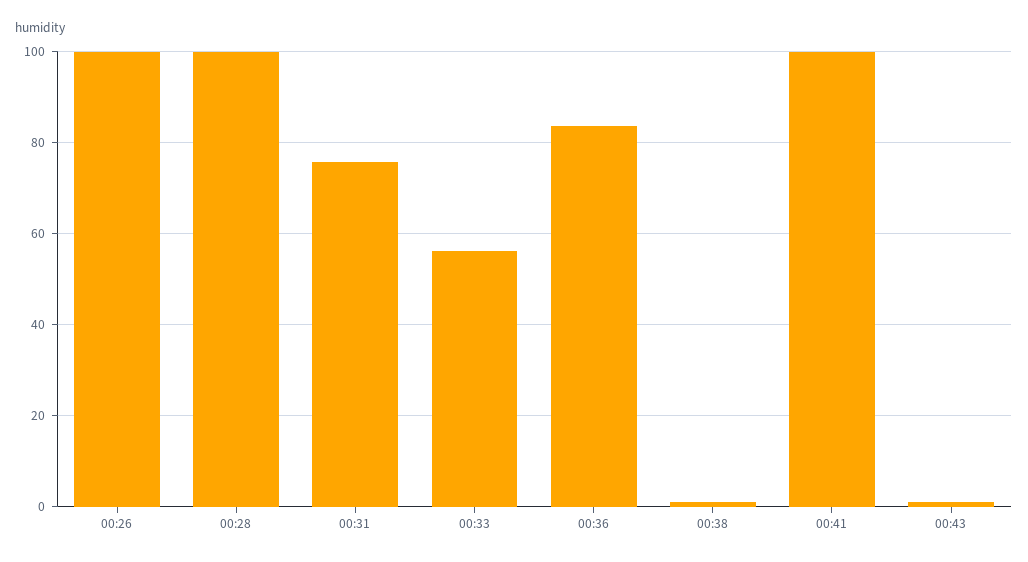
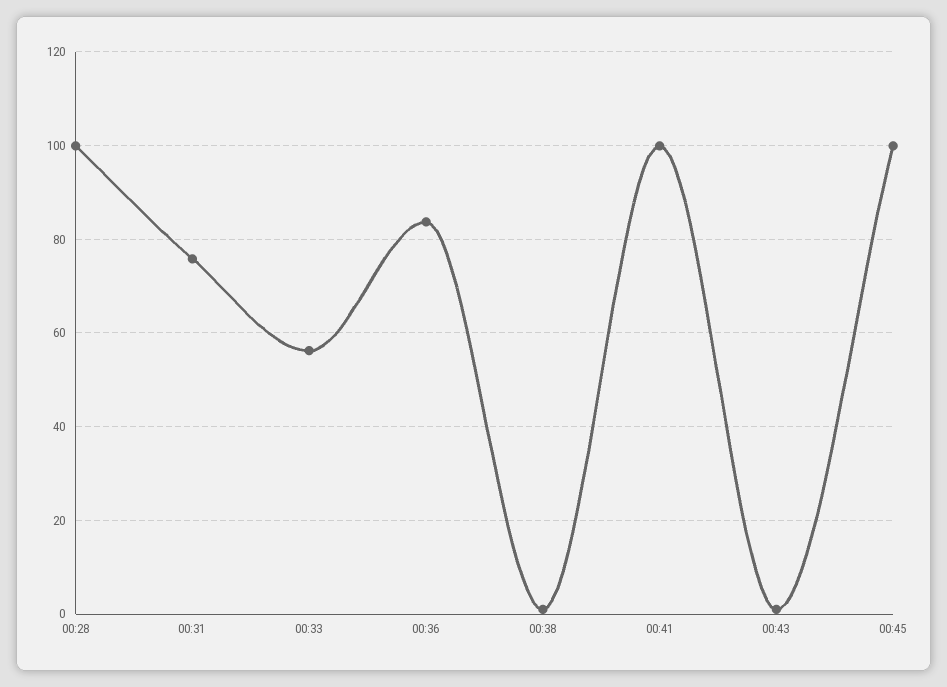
00:26: 100 -> none
00:45: none -> 100

